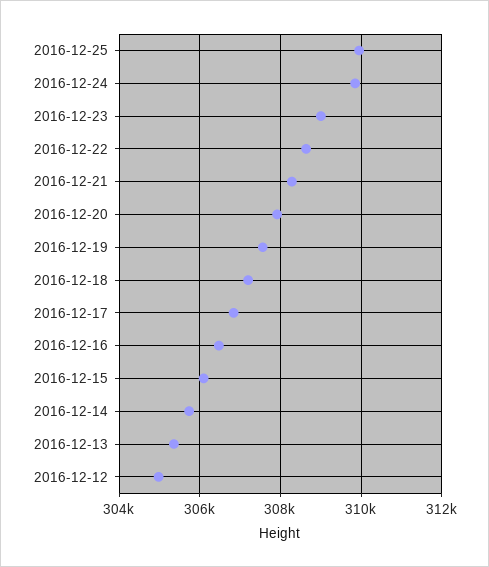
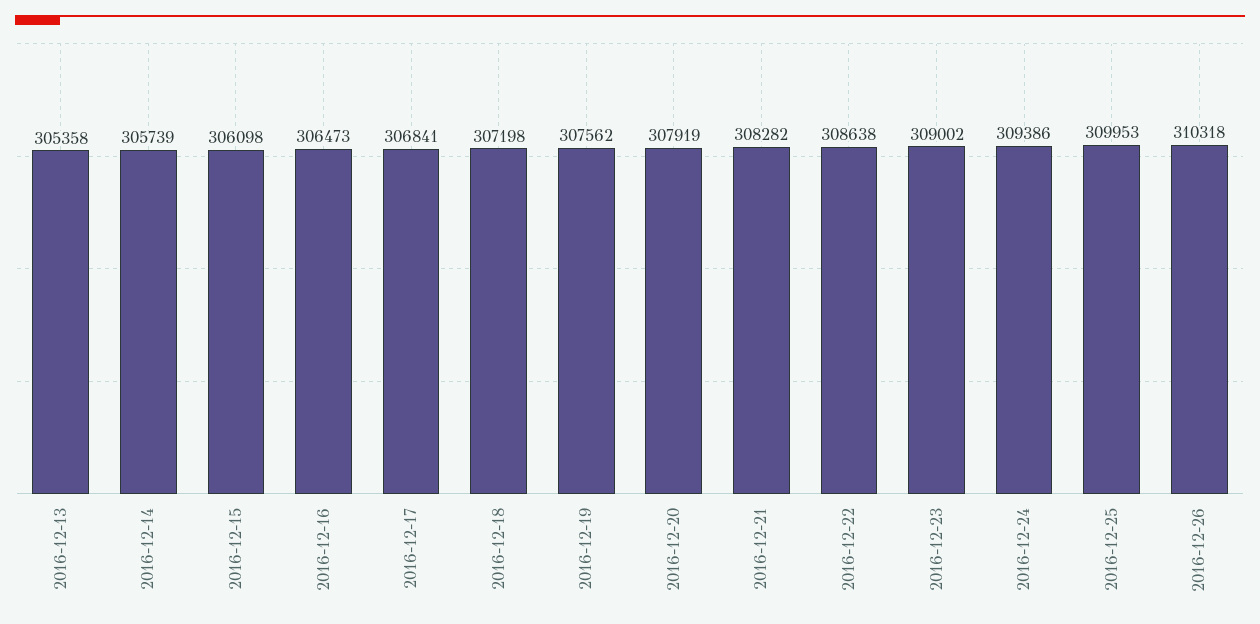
2016-12-24: 309800 -> 309386
2016-12-12: 305000 -> none
2016-12-26: none -> 310318

